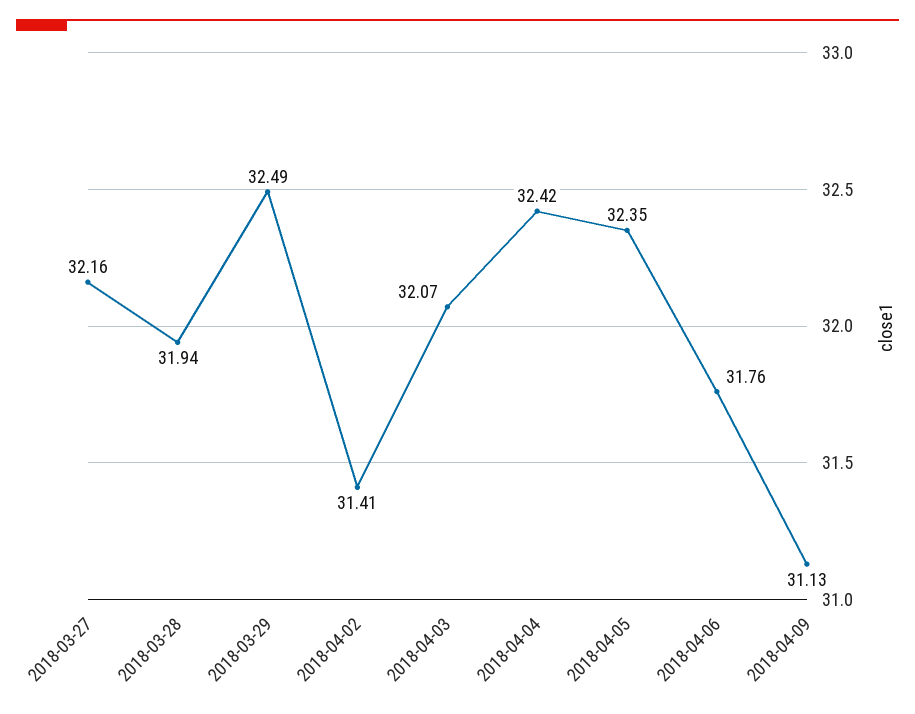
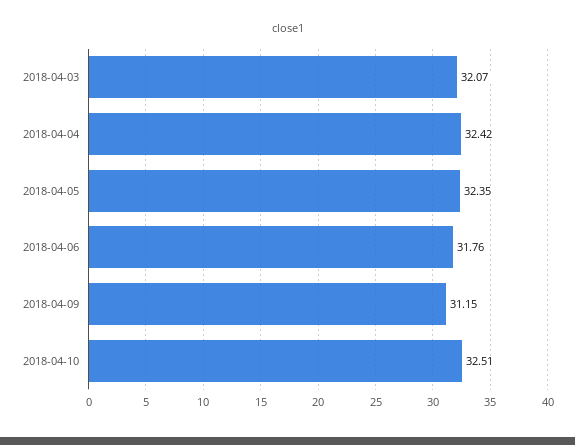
2018-03-27: 32.16 -> none
2018-03-28: 31.94 -> none
2018-03-29: 32.49 -> none
2018-04-02: 31.41 -> none
2018-04-09: 31.13 -> 31.15
2018-04-10: none -> 32.51

